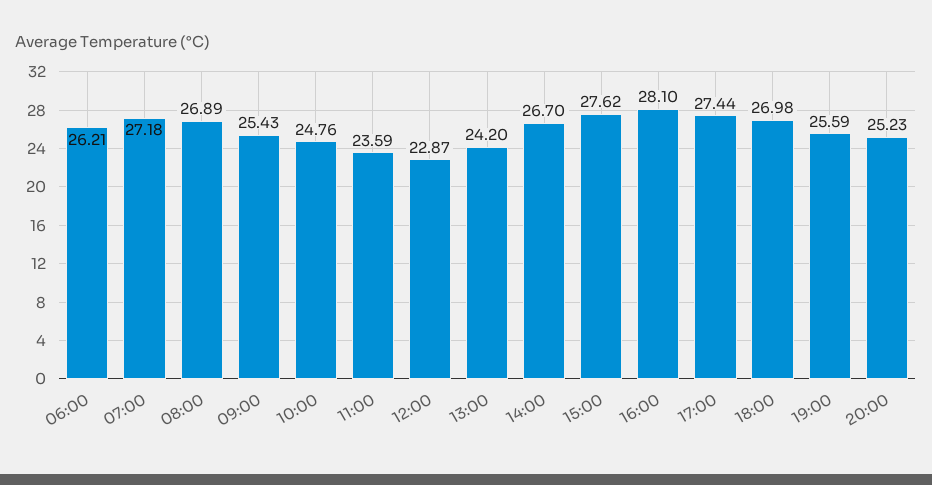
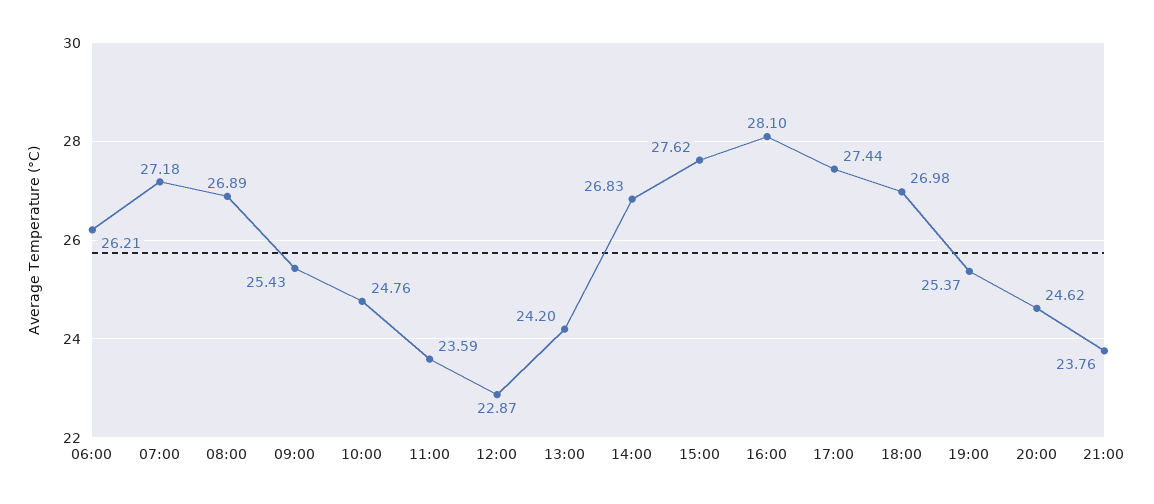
14:00: 26.7 -> 26.83
19:00: 25.59 -> 25.37
20:00: 25.23 -> 24.62
21:00: none -> 23.76

